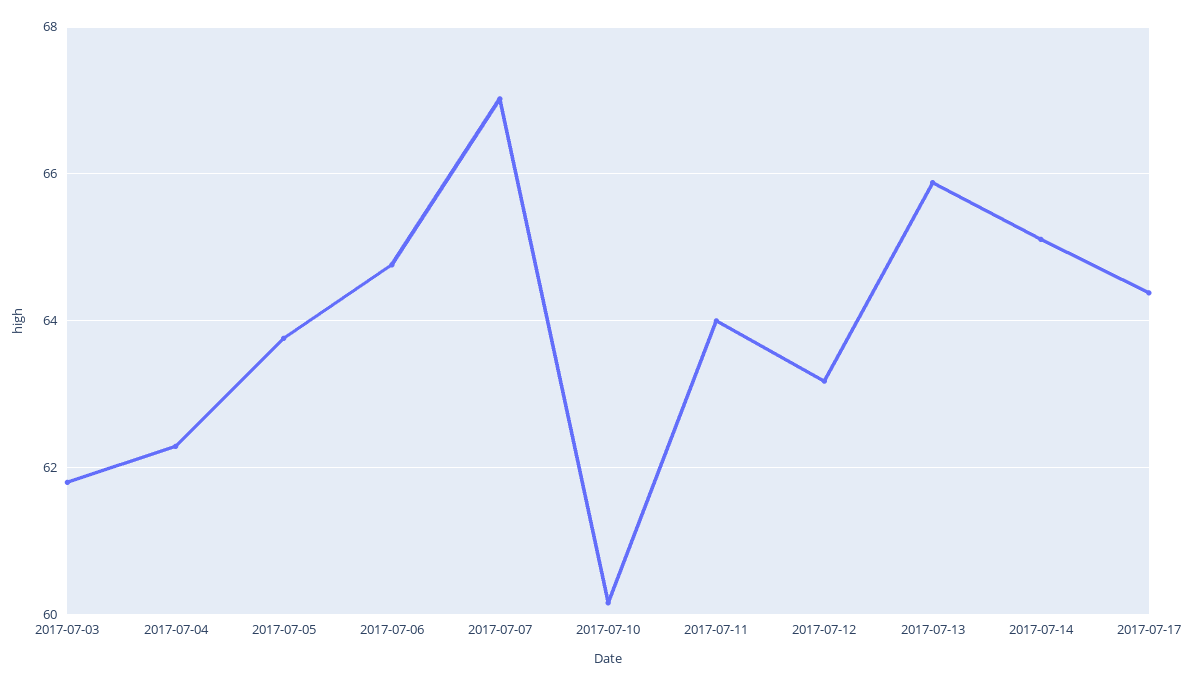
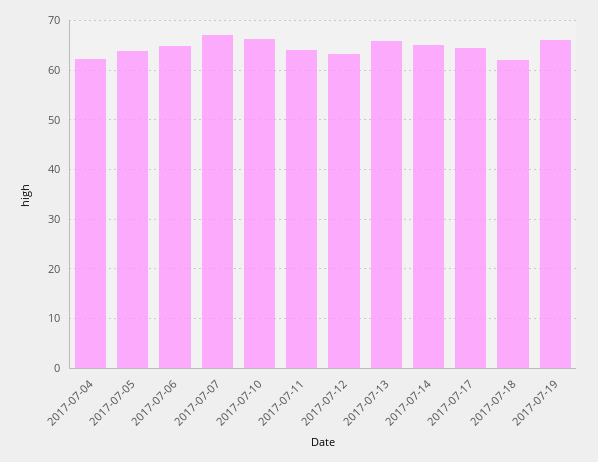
2017-07-03: 61.8 -> none
2017-07-10: 60.2 -> 66
2017-07-18: none -> 62
2017-07-19: none -> 66

